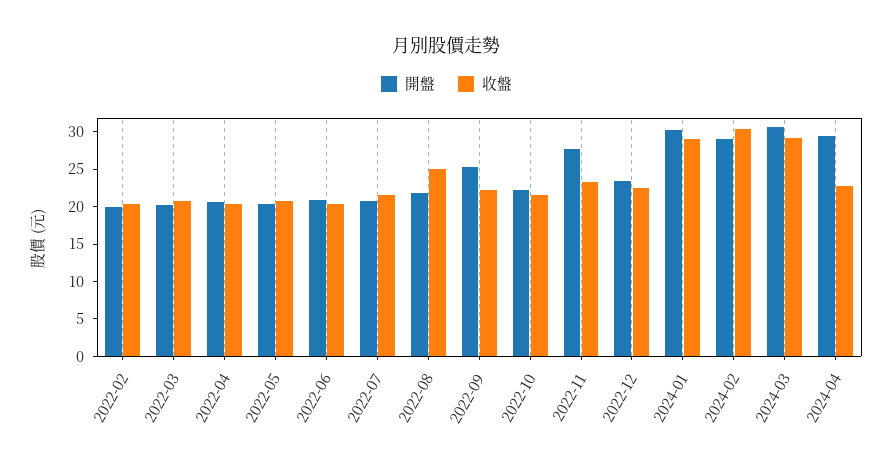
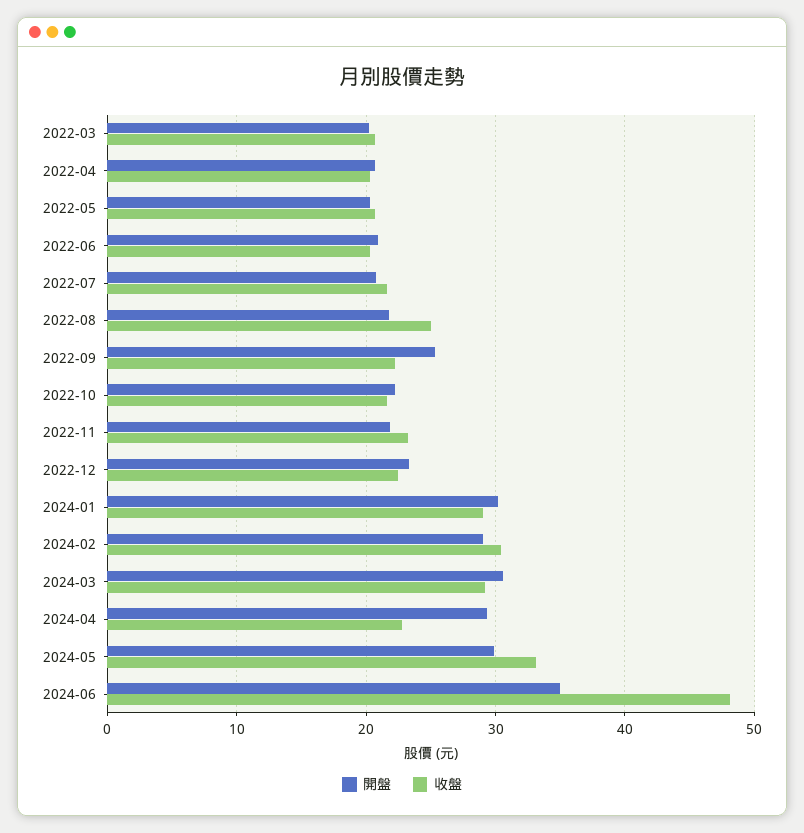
開盤, 2022-02: 20 -> none
收盤, 2022-02: 20 -> none
開盤, 2022-11: 27.5 -> 22
開盤, 2024-05: none -> 30
收盤, 2024-05: none -> 33
開盤, 2024-06: none -> 35
收盤, 2024-06: none -> 48

